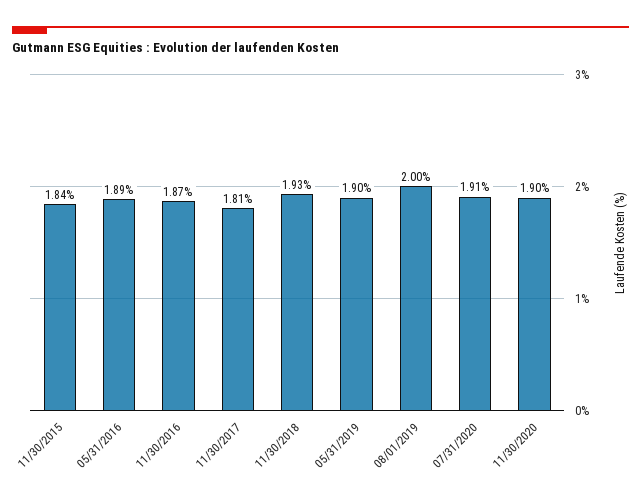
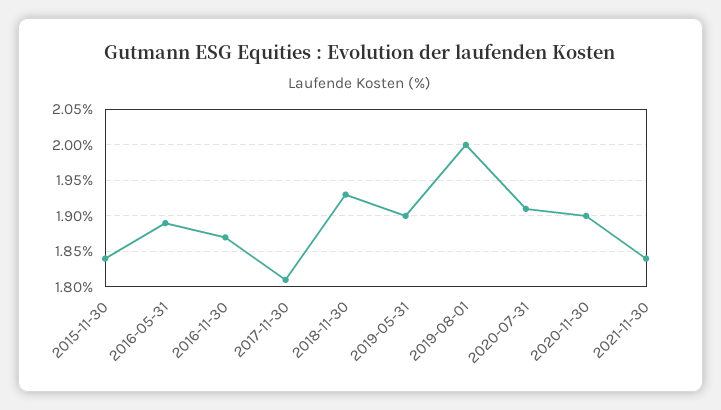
2021-11-30: none -> 1.84

